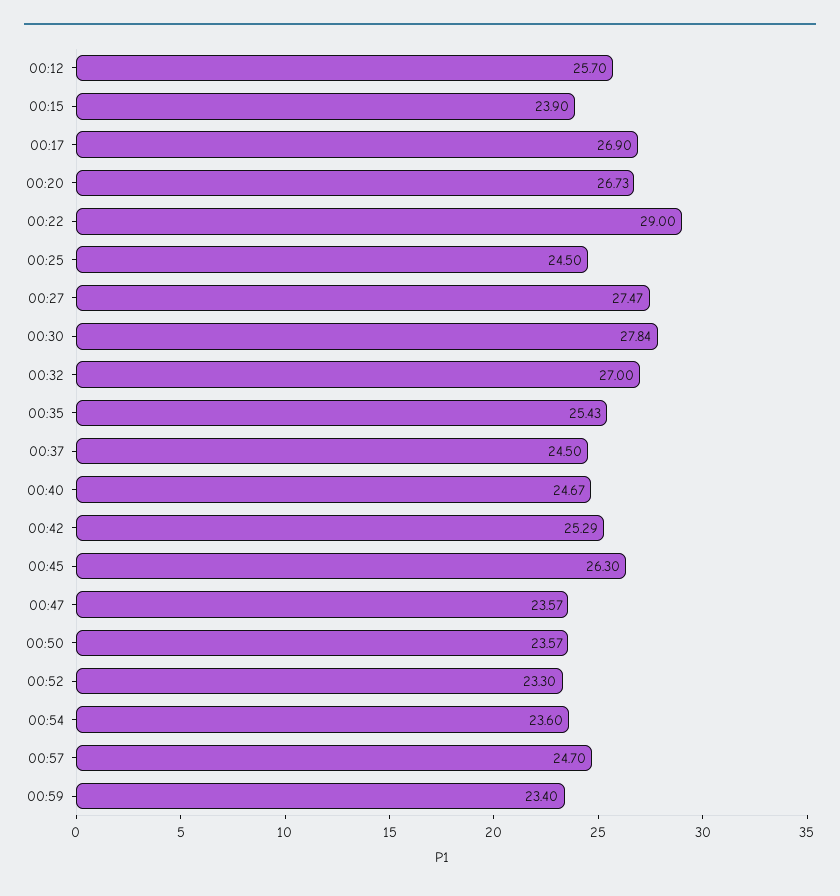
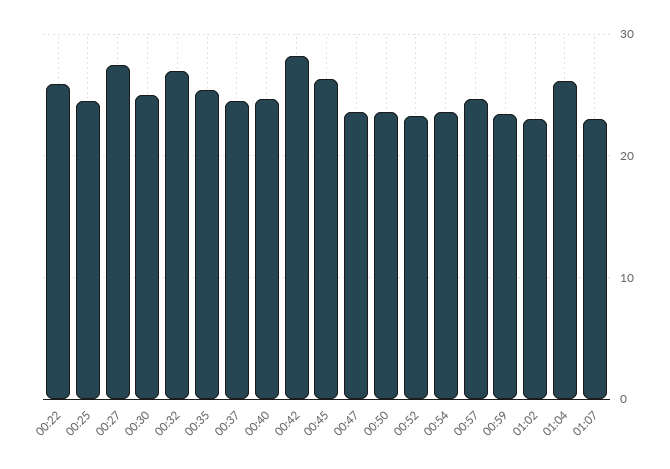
00:12: 25.7 -> none
00:15: 23.9 -> none
00:17: 26.9 -> none
00:20: 26.73 -> none
00:22: 29 -> 26
00:30: 27.84 -> 25
00:42: 25.29 -> 28
01:02: none -> 23
01:04: none -> 26
01:07: none -> 23

